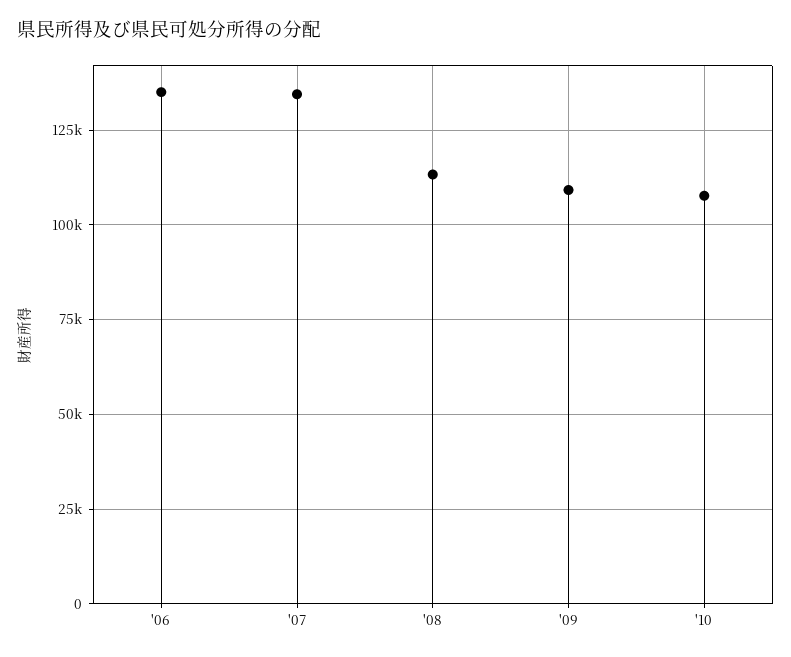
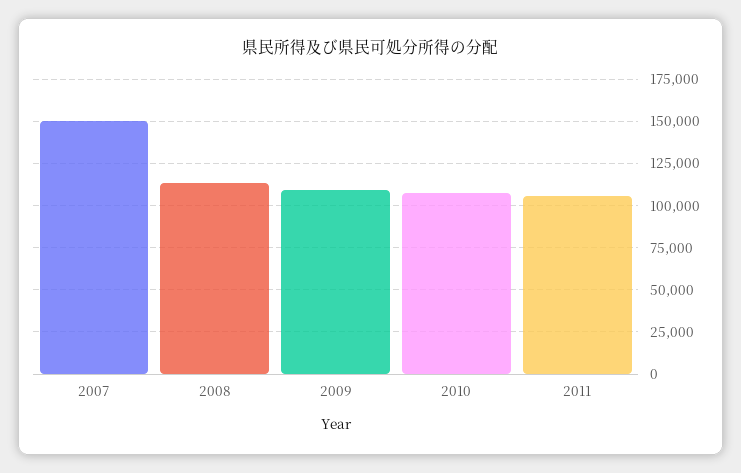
'06: 135000 -> none
'07: 135000 -> 150000
2011: none -> 105000

